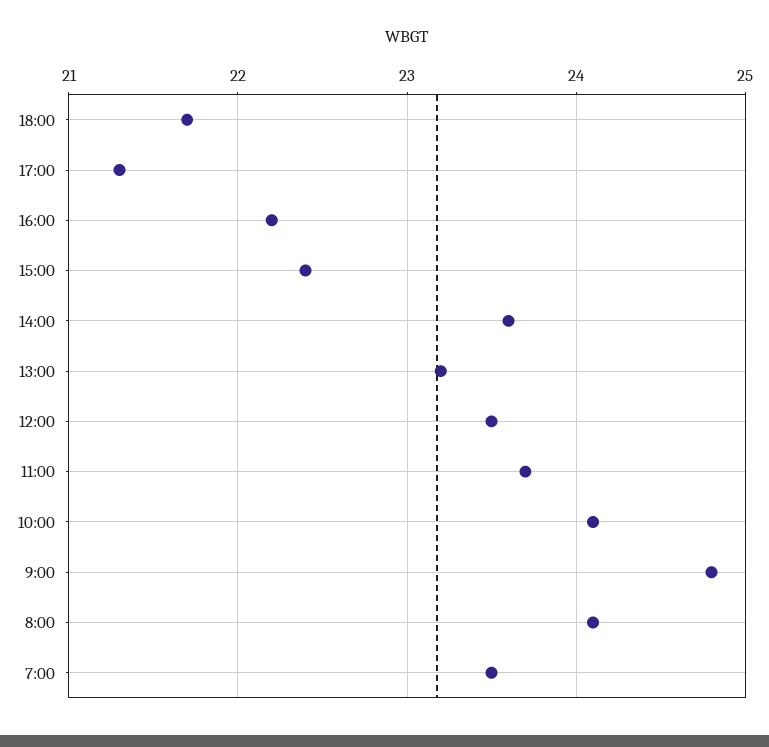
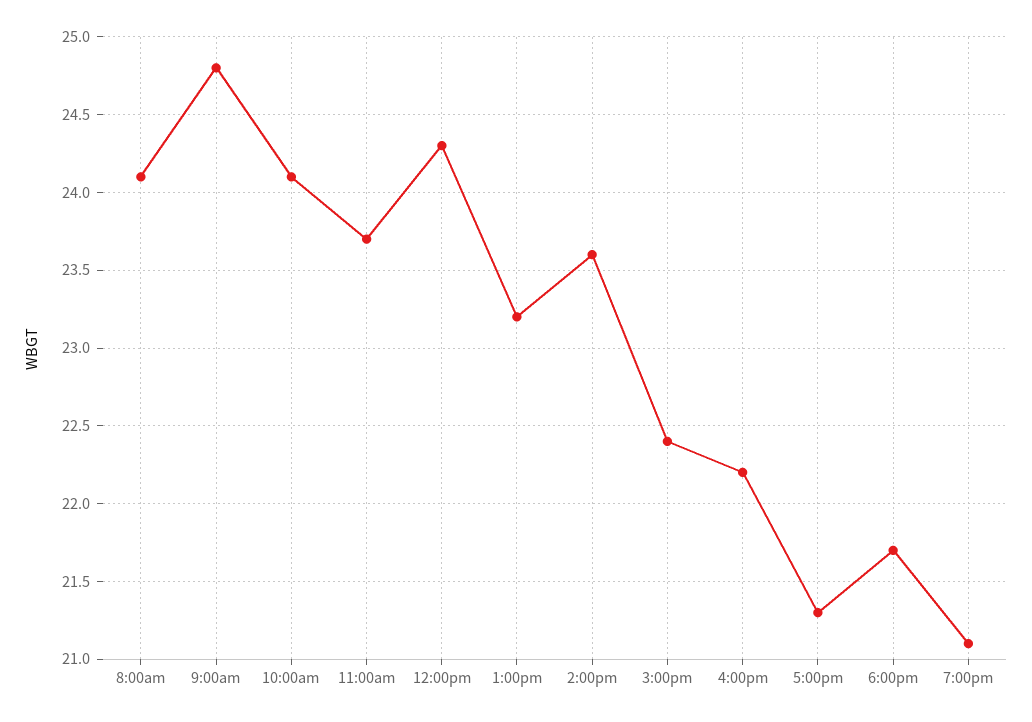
12:00: 23.5 -> 24.3
7:00: 23.5 -> none
7:00pm: none -> 21.1

